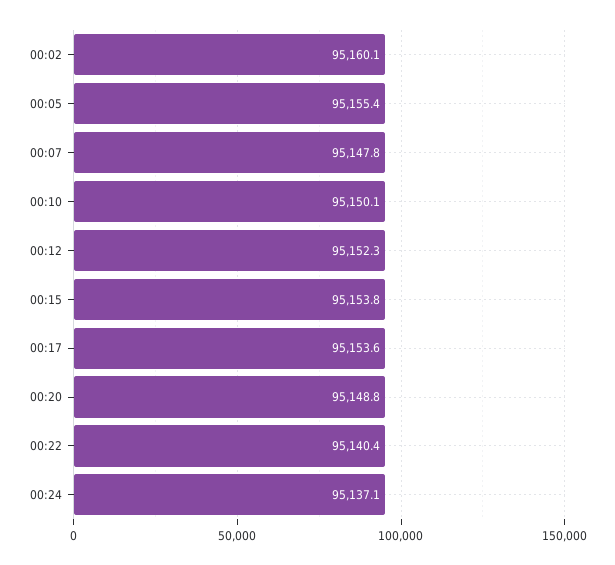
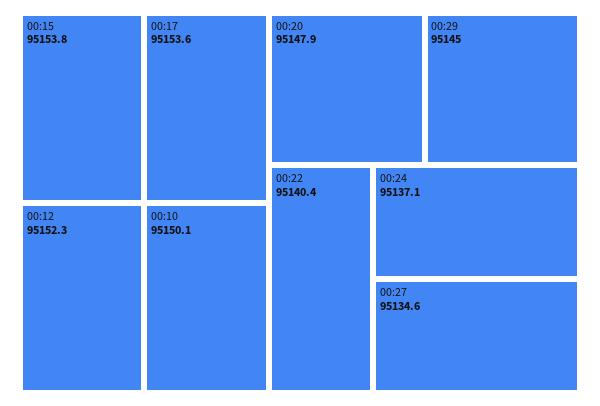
00:02: 95160.1 -> none
00:05: 95155.4 -> none
00:07: 95147.8 -> none
00:20: 95148.8 -> 95147.9
00:29: none -> 95145
00:27: none -> 95134.6

